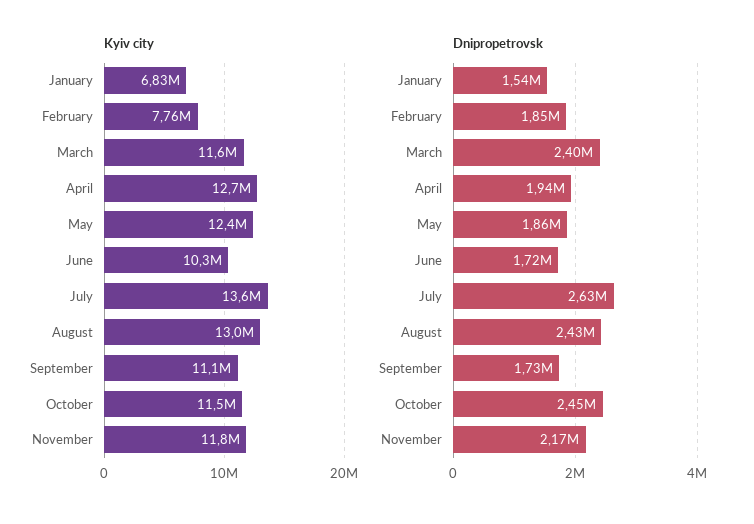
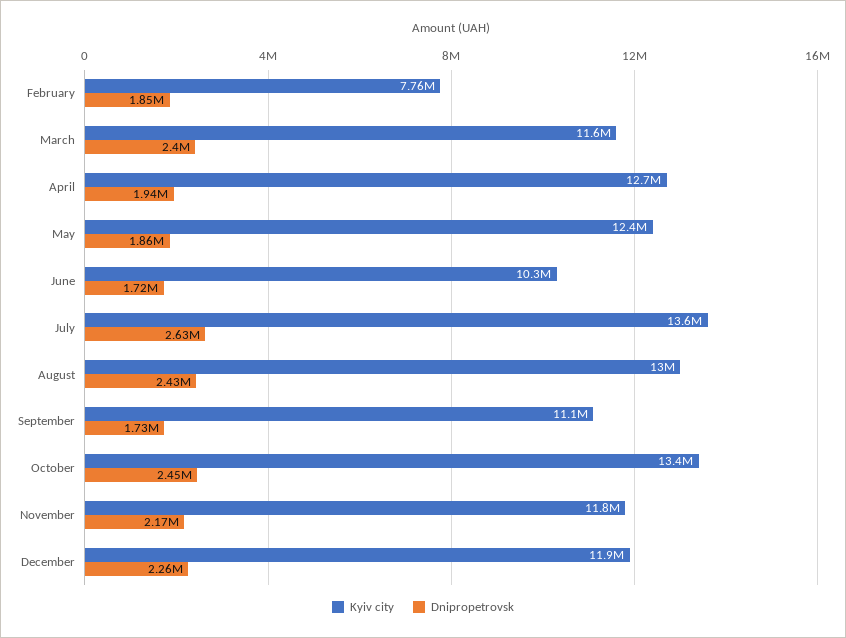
Kyiv city, January: 6830000 -> none
Kyiv city, October: 11500000 -> 13400000
Dnipropetrovsk, January: 1540000 -> none
Kyiv city, December: none -> 11900000
Dnipropetrovsk, December: none -> 2260000

